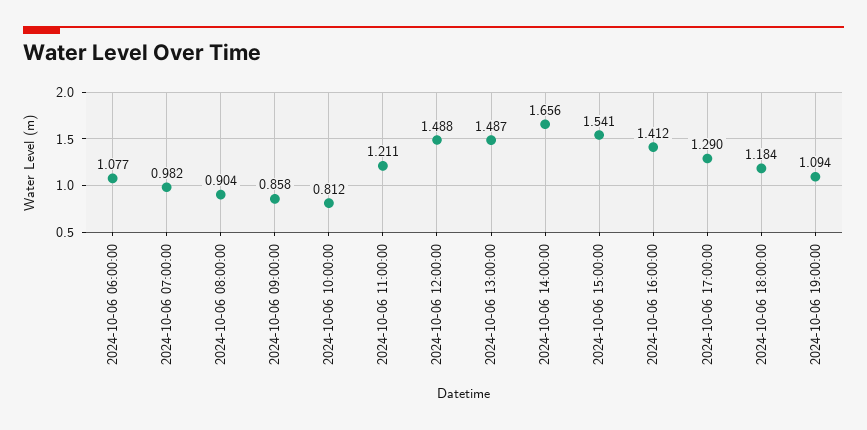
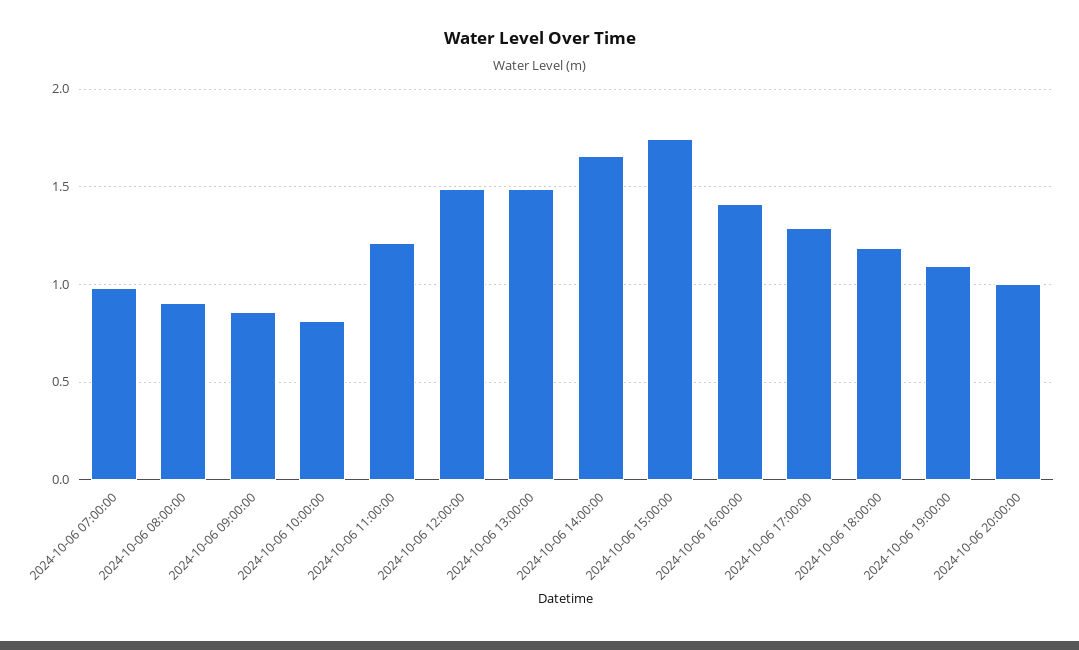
2024-10-06 06:00:00: 1.077 -> none
2024-10-06 15:00:00: 1.541 -> 1.75
2024-10-06 20:00:00: none -> 1

